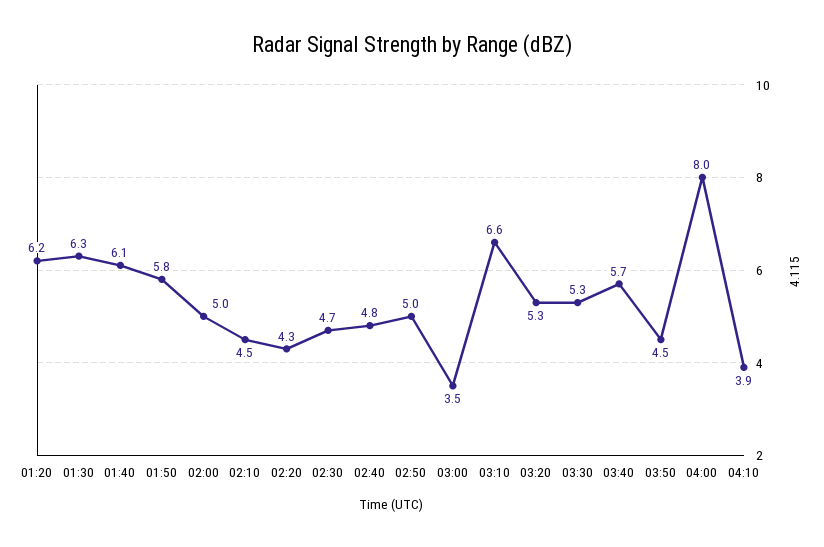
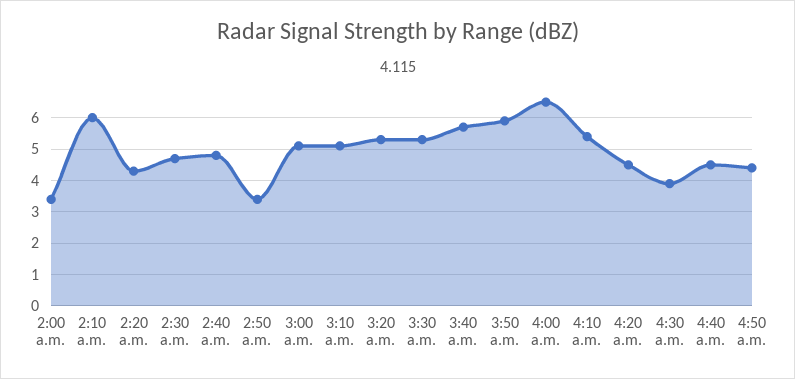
01:20: 6.2 -> none
01:30: 6.3 -> none
01:40: 6.1 -> none
01:50: 5.8 -> none
02:00: 5 -> 3.5
02:10: 4.5 -> 6
02:50: 5 -> 3.5
03:00: 3.5 -> 5
03:10: 6.6 -> 5
03:50: 4.5 -> 6
04:00: 8 -> 6.5
04:10: 3.9 -> 5.5
4:20 a.m.: none -> 4.5
4:30 a.m.: none -> 4
4:40 a.m.: none -> 4.5
4:50 a.m.: none -> 4.5

